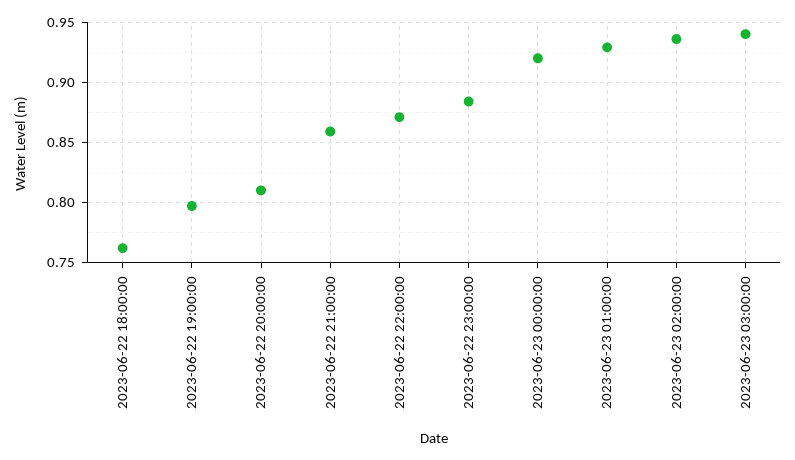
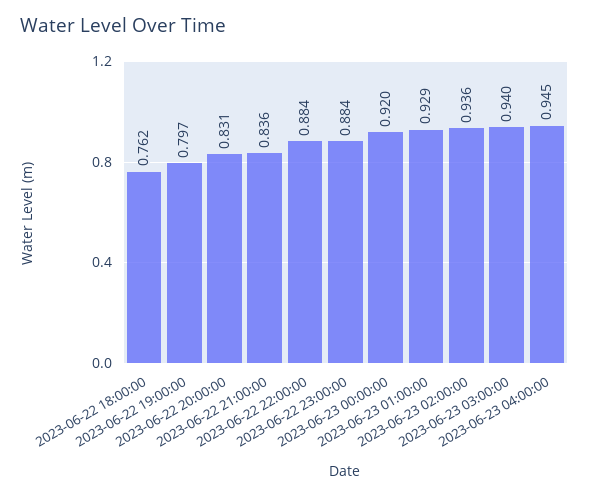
2023-06-22 20:00:00: 0.81 -> 0.831
2023-06-22 21:00:00: 0.86 -> 0.836
2023-06-22 22:00:00: 0.87 -> 0.884
2023-06-23 04:00:00: none -> 0.945

